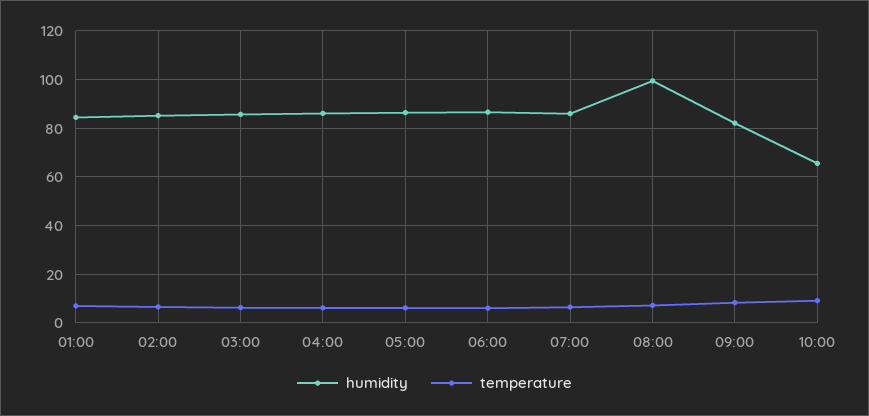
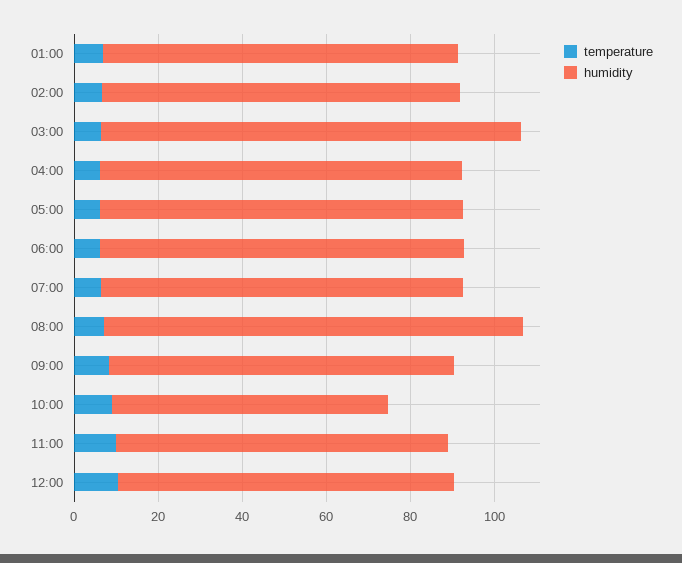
humidity, 03:00: 85 -> 100
temperature, 11:00: none -> 10
humidity, 11:00: none -> 80
temperature, 12:00: none -> 10
humidity, 12:00: none -> 80

